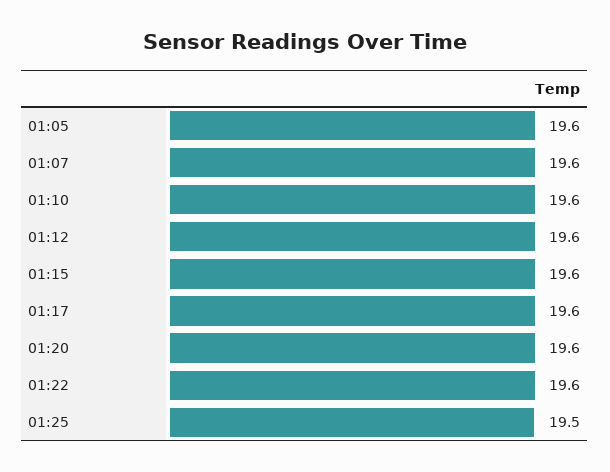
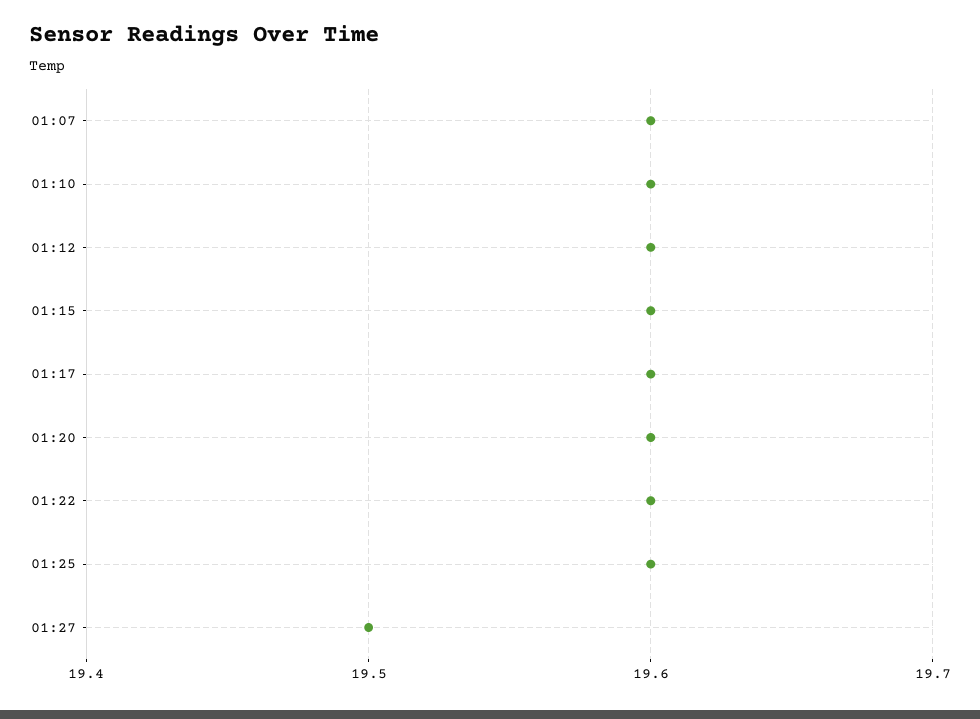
01:05: 19.6 -> none
01:25: 19.5 -> 19.6
01:27: none -> 19.5

